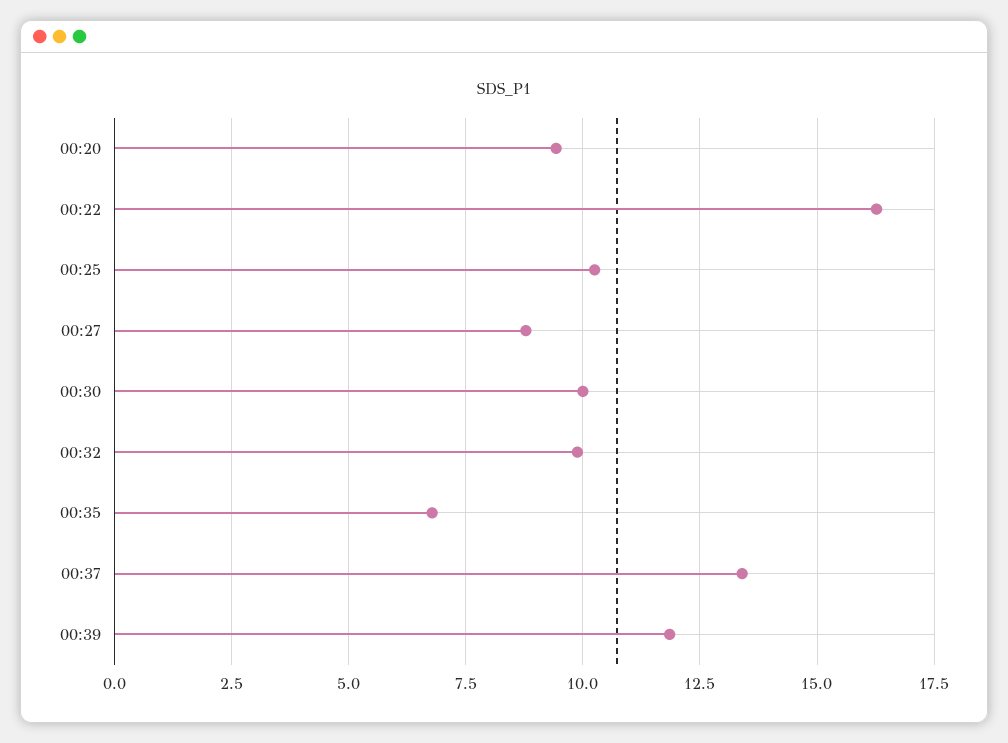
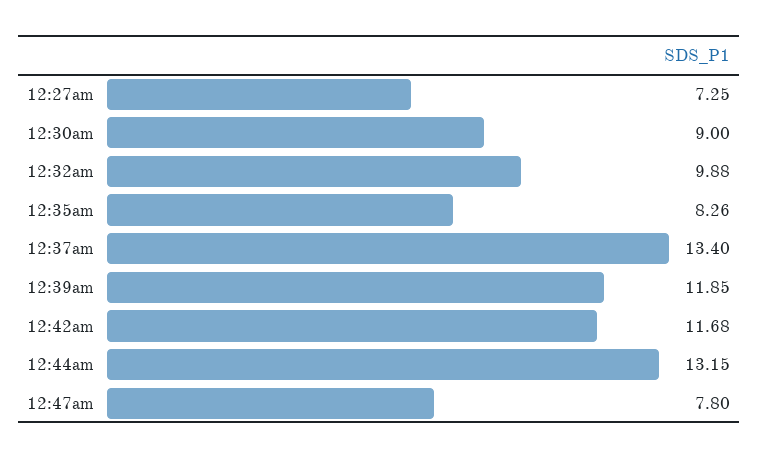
00:20: 9.5 -> none
00:22: 16.25 -> none
00:25: 10.25 -> none
00:27: 8.75 -> 7.25
00:30: 10 -> 9
00:35: 6.75 -> 8.26
12:42am: none -> 11.68
12:44am: none -> 13.15
12:47am: none -> 7.8

